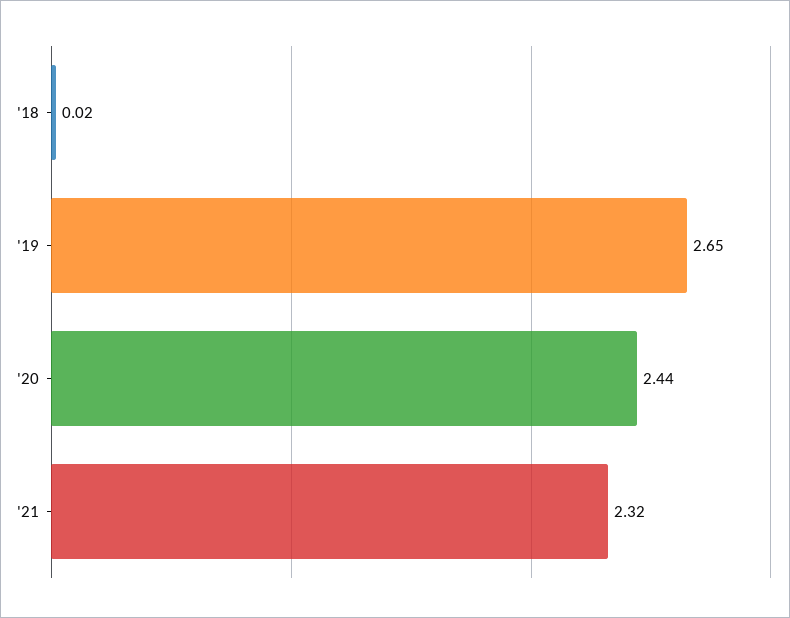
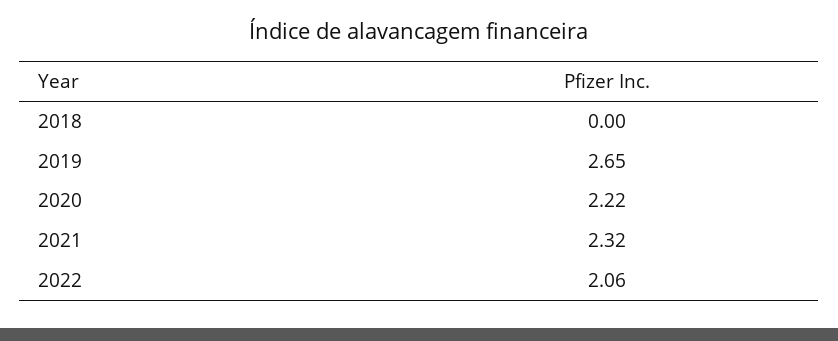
'18: 0.02 -> 0
'20: 2.44 -> 2.22
2022: none -> 2.06

